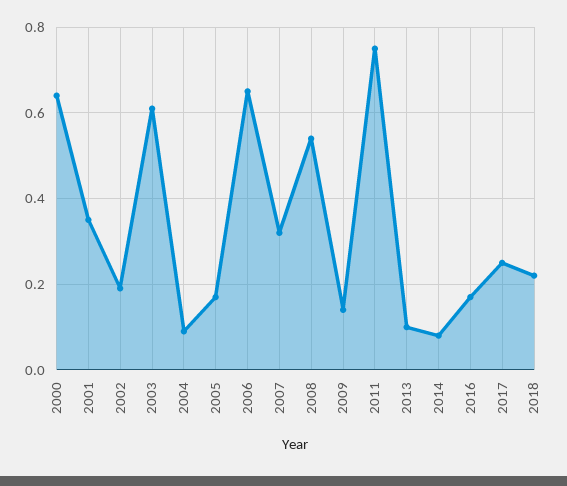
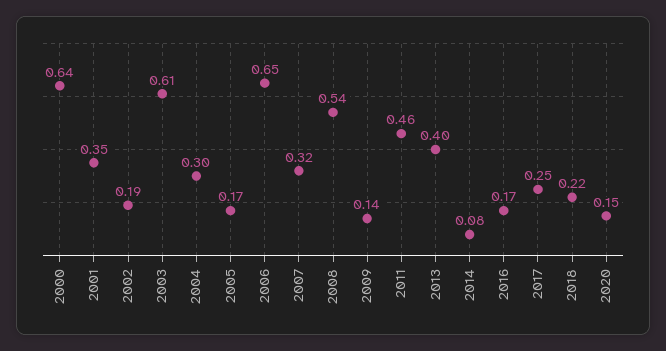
2004: 0.1 -> 0.3
2011: 0.75 -> 0.46
2013: 0.1 -> 0.4
2020: none -> 0.15

